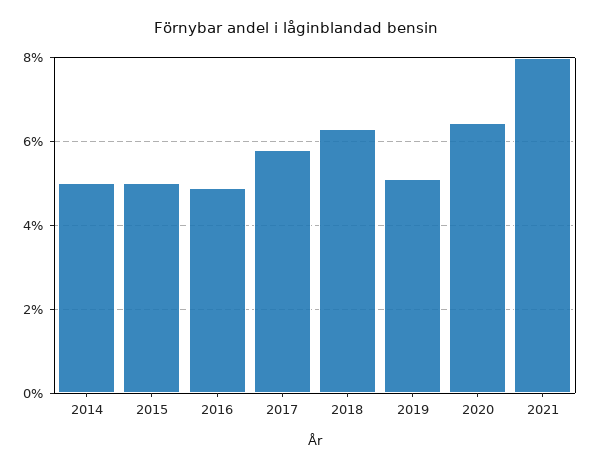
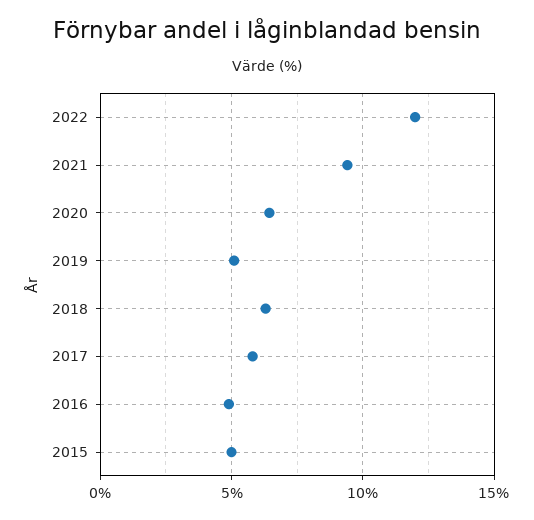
2014: 5 -> none
2021: 8 -> 9.5
2022: none -> 12

